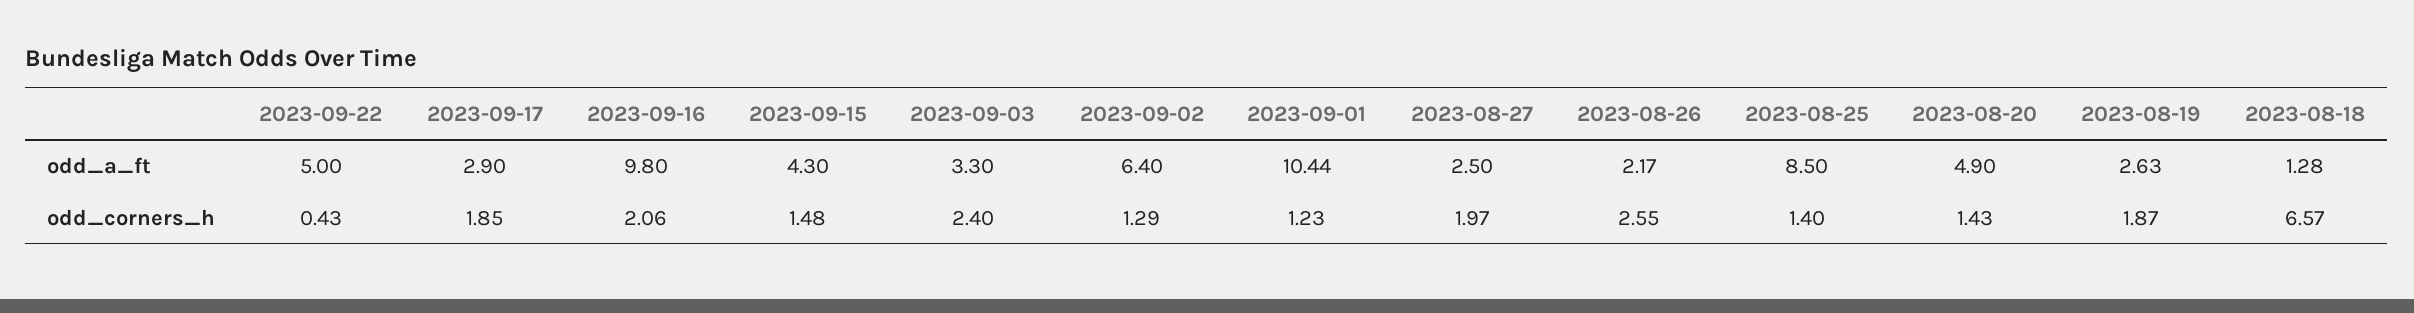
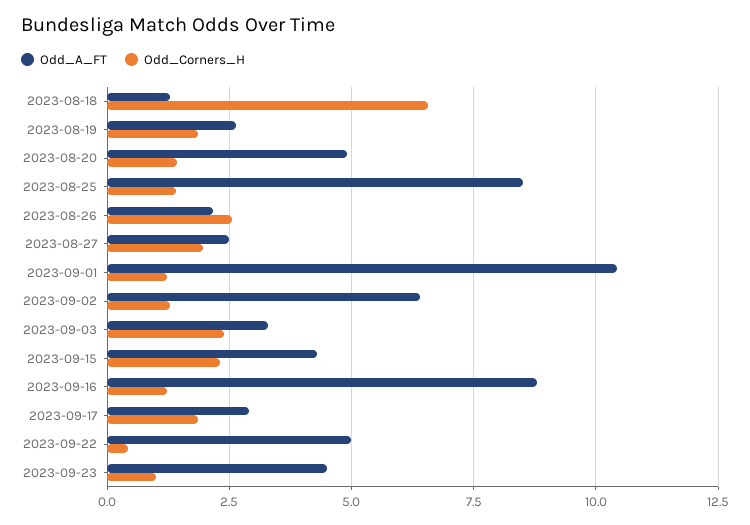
odd_a_ft, 2023-09-16: 9.8 -> 8.75
odd_corners_h, 2023-09-16: 2.06 -> 1.25
odd_corners_h, 2023-09-15: 1.48 -> 2.25
odd_a_ft, 2023-09-23: none -> 4.5
odd_corners_h, 2023-09-23: none -> 1

